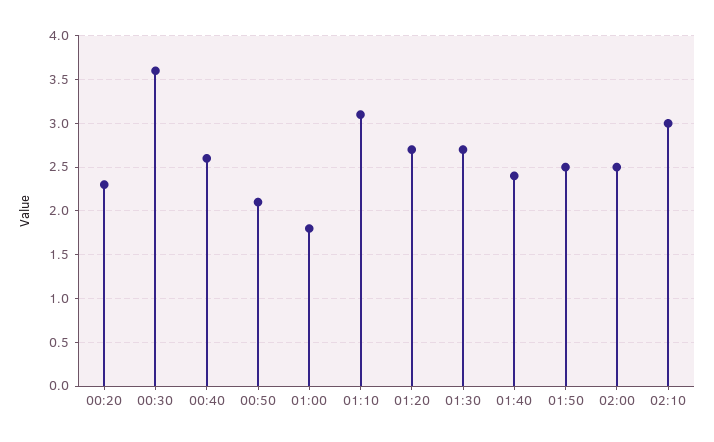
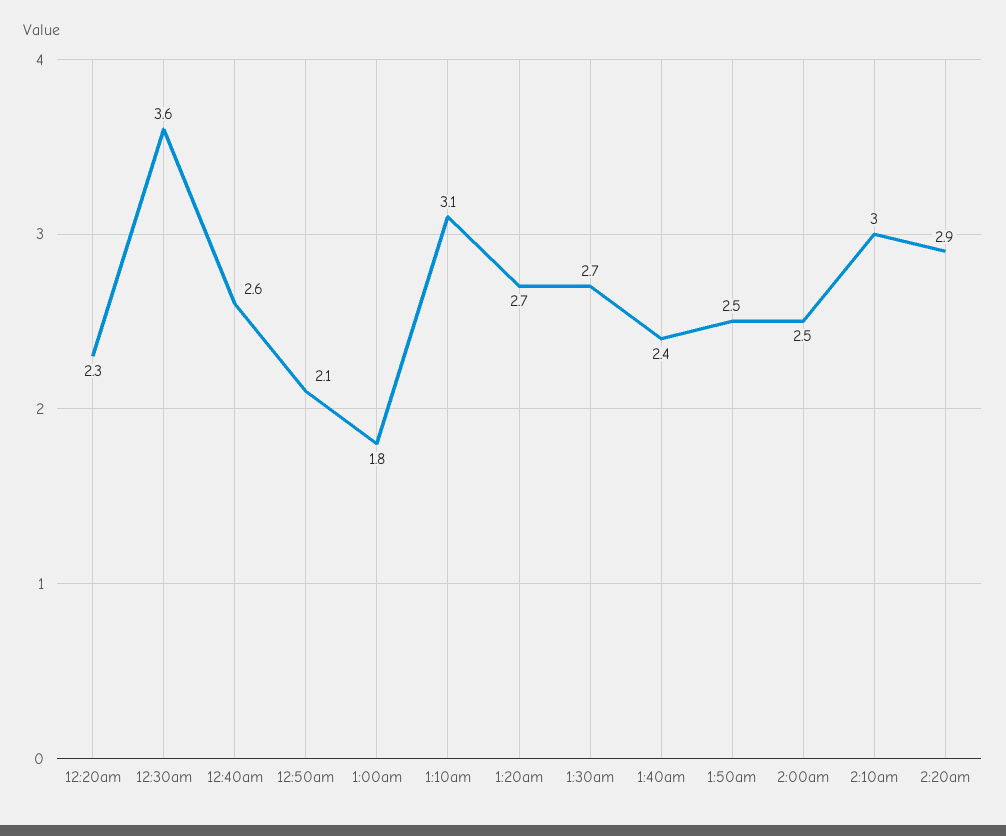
2:20am: none -> 2.9

